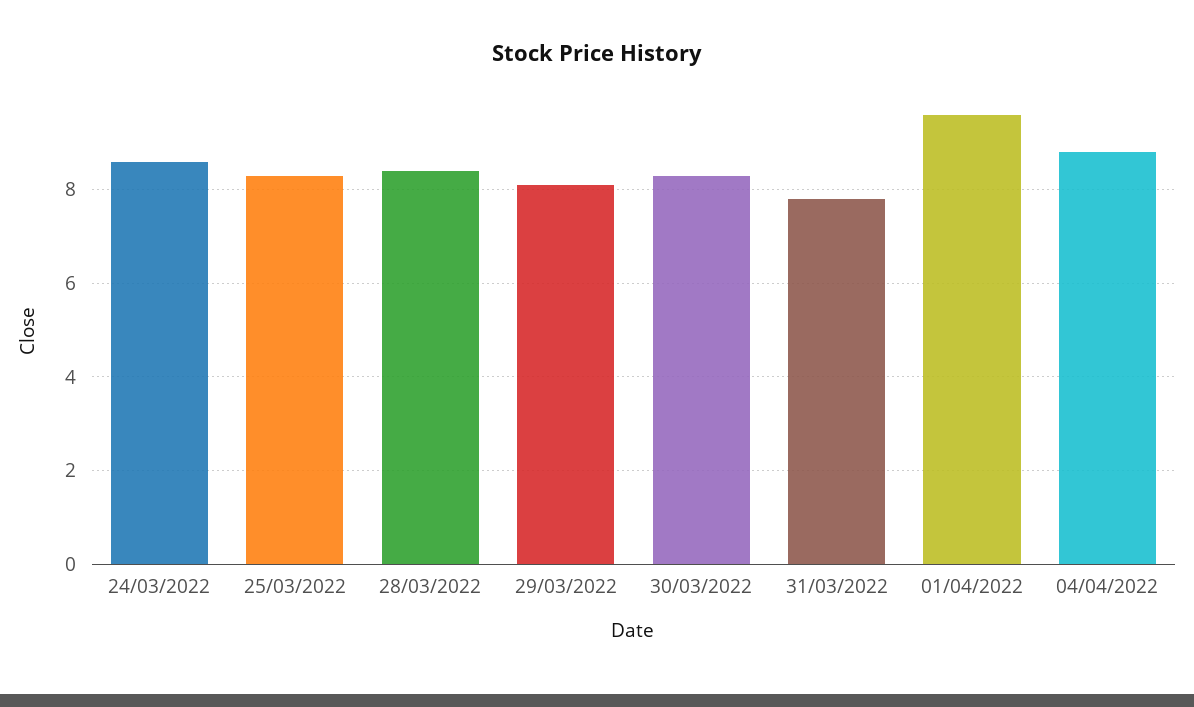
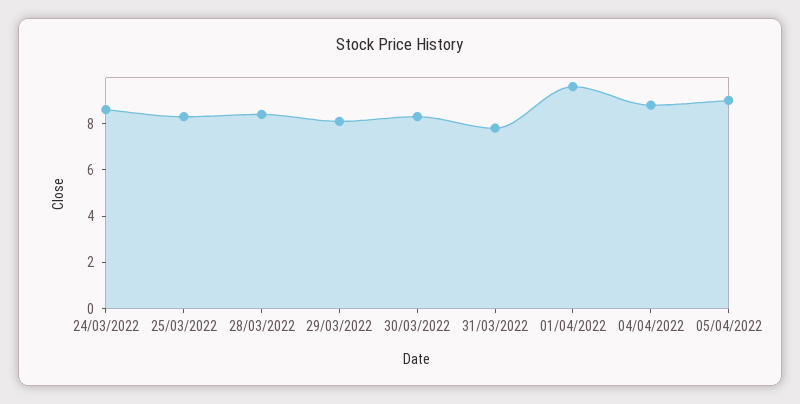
05/04/2022: none -> 9

